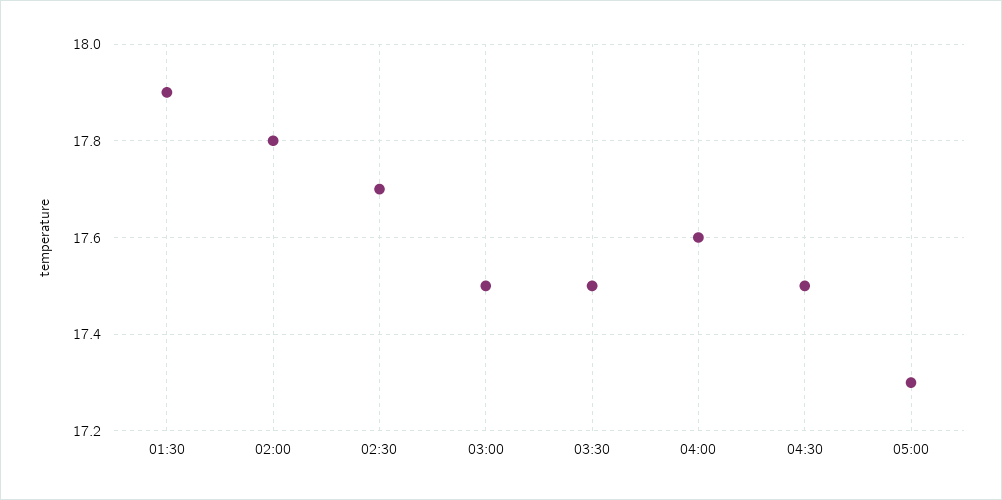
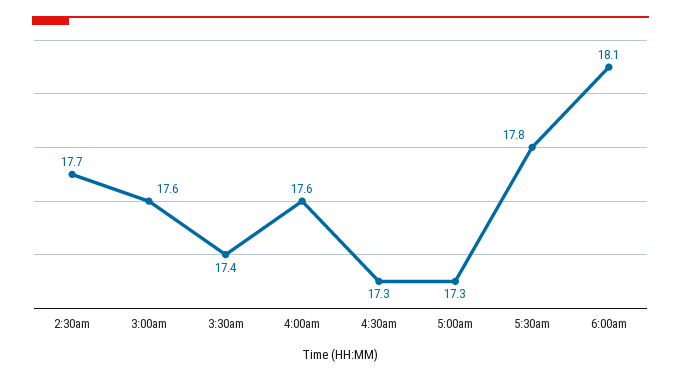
01:30: 17.9 -> none
02:00: 17.8 -> none
03:00: 17.5 -> 17.6
03:30: 17.5 -> 17.4
04:30: 17.5 -> 17.3
5:30am: none -> 17.8
6:00am: none -> 18.1

